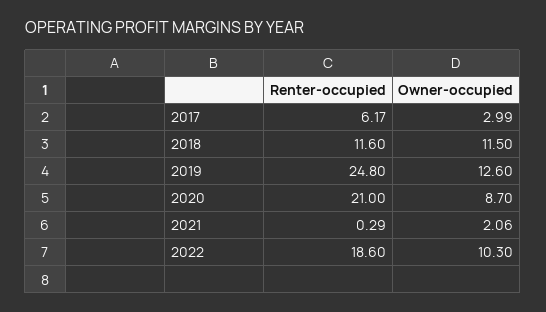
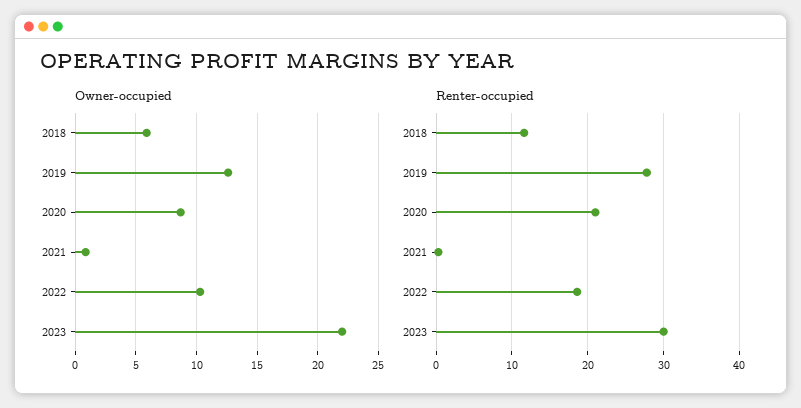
Renter-occupied, 2017: 6.17 -> none
Owner-occupied, 2017: 2.99 -> none
Owner-occupied, 2018: 11.5 -> 6
Renter-occupied, 2019: 24.8 -> 28
Owner-occupied, 2021: 2.06 -> 1
Owner-occupied, 2023: none -> 22
Renter-occupied, 2023: none -> 30

